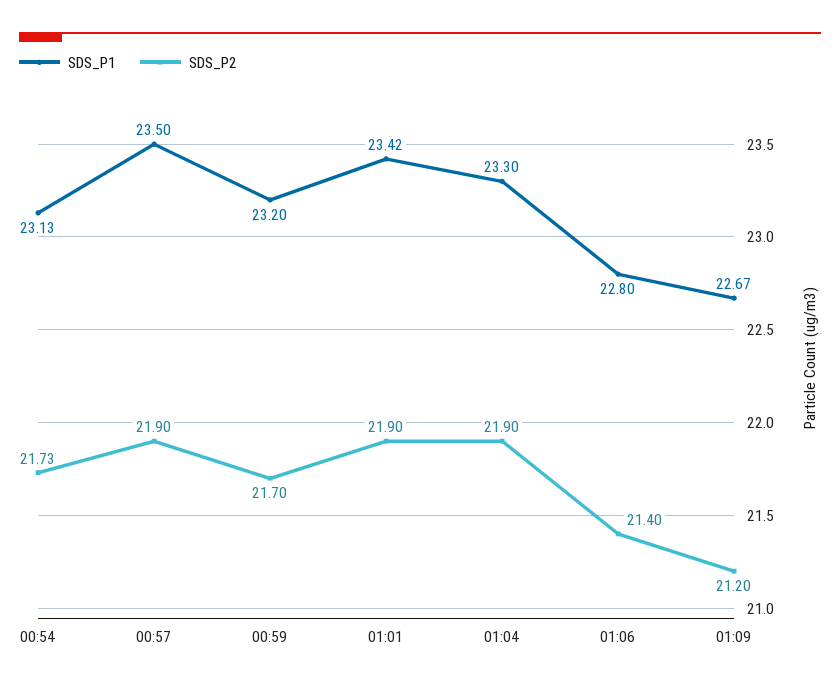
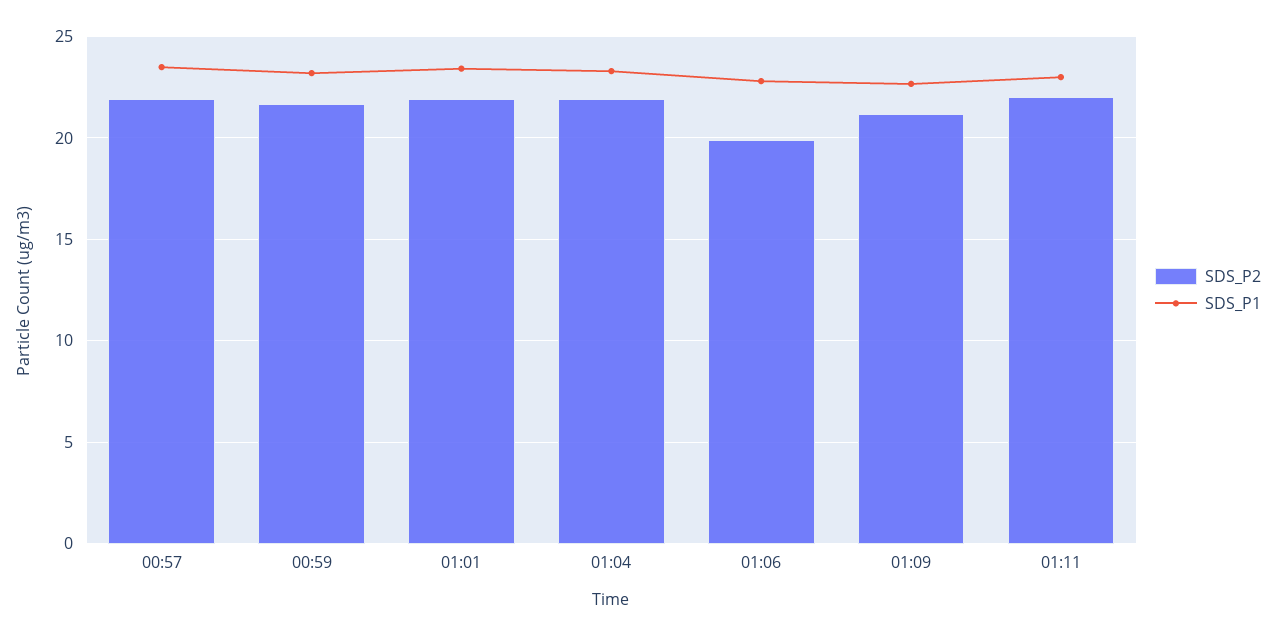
SDS_P1, 00:54: 23.13 -> none
SDS_P2, 00:54: 21.73 -> none
SDS_P2, 01:06: 21.4 -> 20
SDS_P2, 01:11: none -> 22
SDS_P1, 01:11: none -> 23

